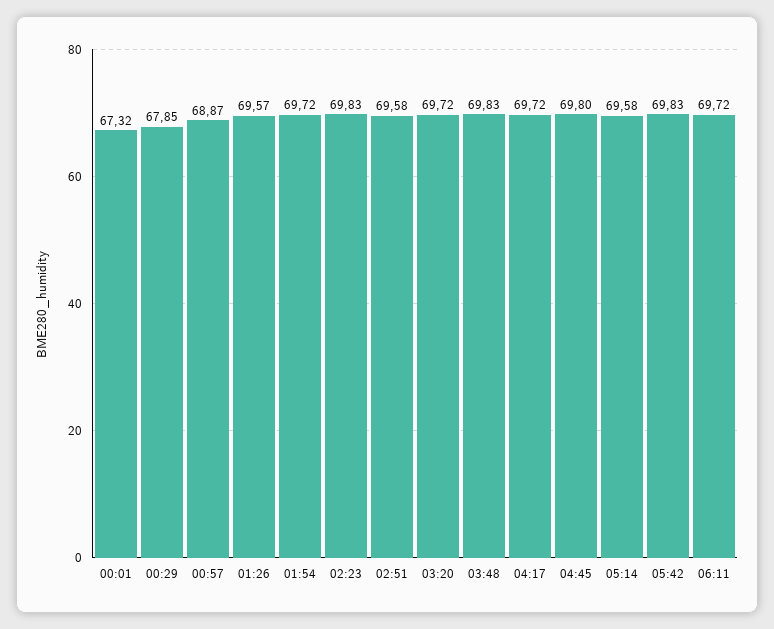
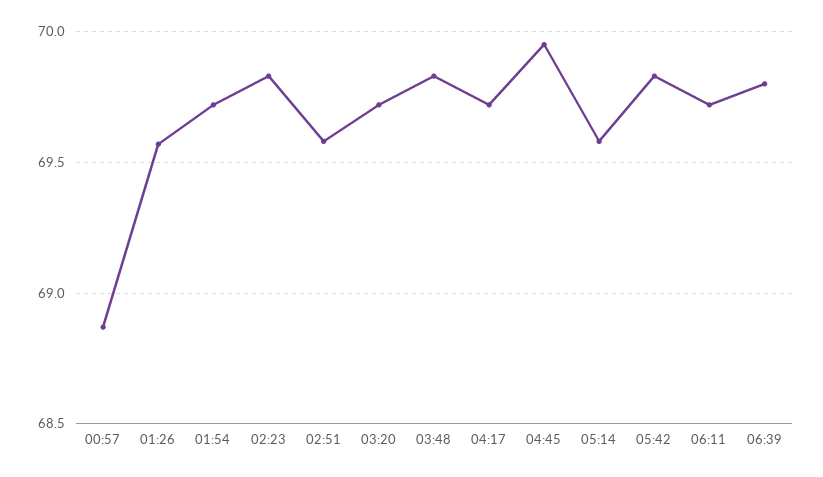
00:01: 67.32 -> none
00:29: 67.85 -> none
04:45: 69.8 -> 69.95
06:39: none -> 69.8

